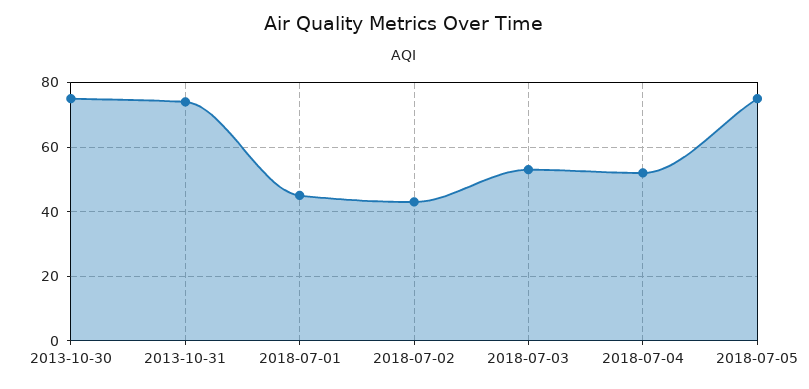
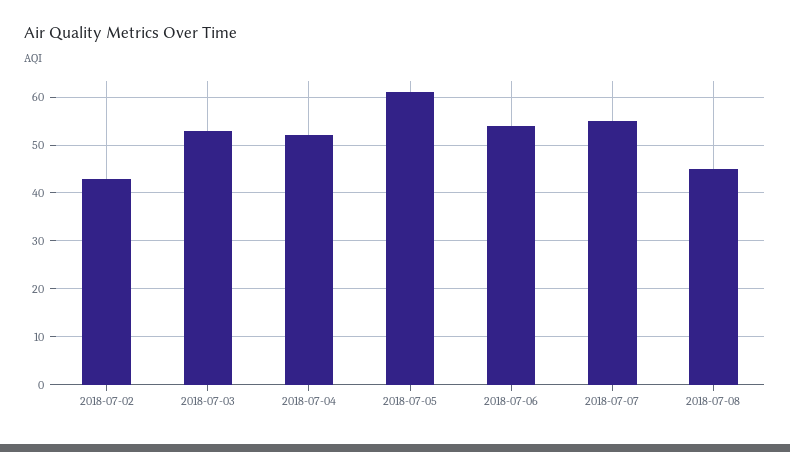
2013-10-30: 75 -> none
2013-10-31: 75 -> none
2018-07-01: 45 -> none
2018-07-05: 75 -> 60
2018-07-06: none -> 55
2018-07-07: none -> 55
2018-07-08: none -> 45

